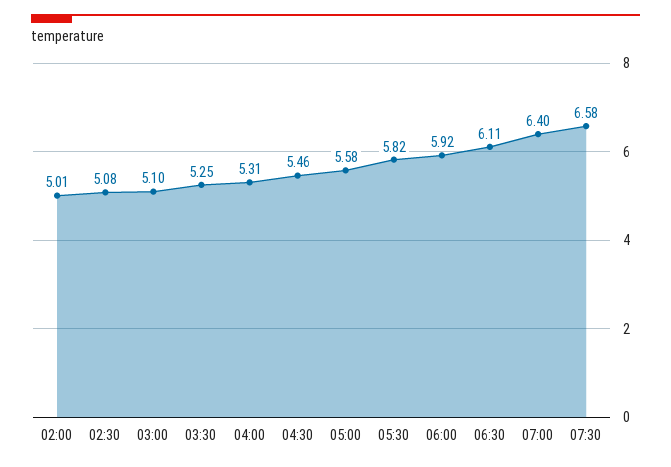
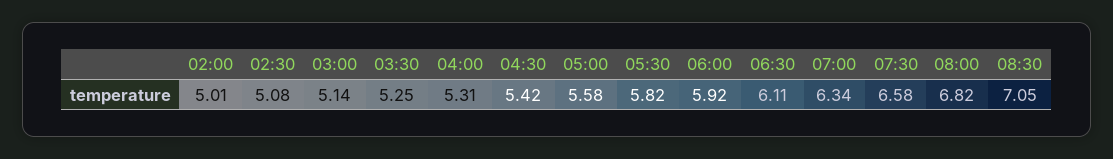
03:00: 5.1 -> 5.14
04:30: 5.46 -> 5.42
07:00: 6.4 -> 6.34
08:00: none -> 6.82
08:30: none -> 7.05

